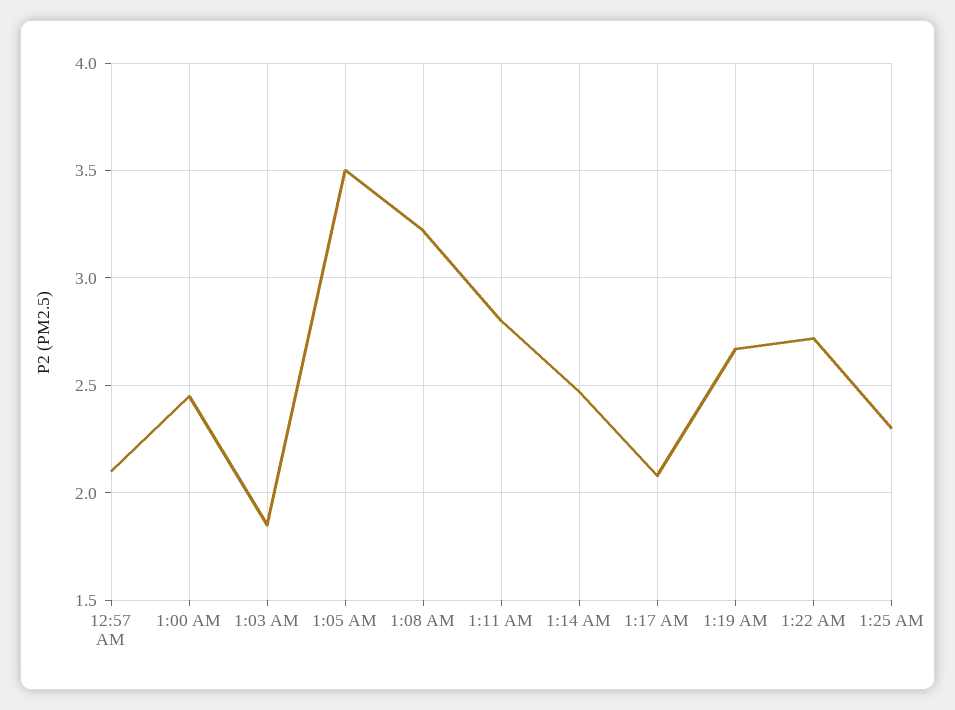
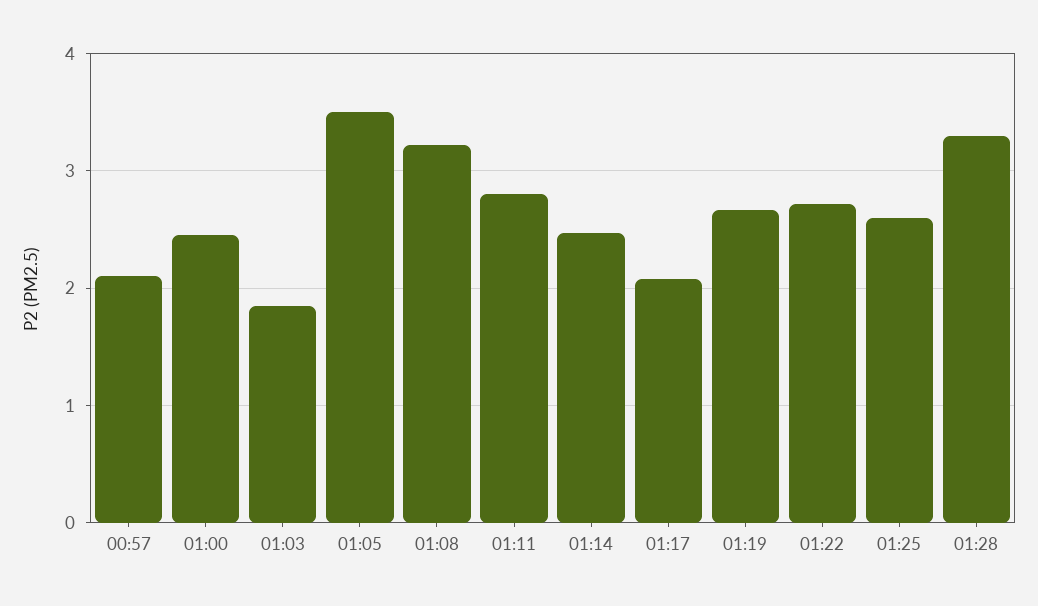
1:25 AM: 2.3 -> 2.6
01:28: none -> 3.3

